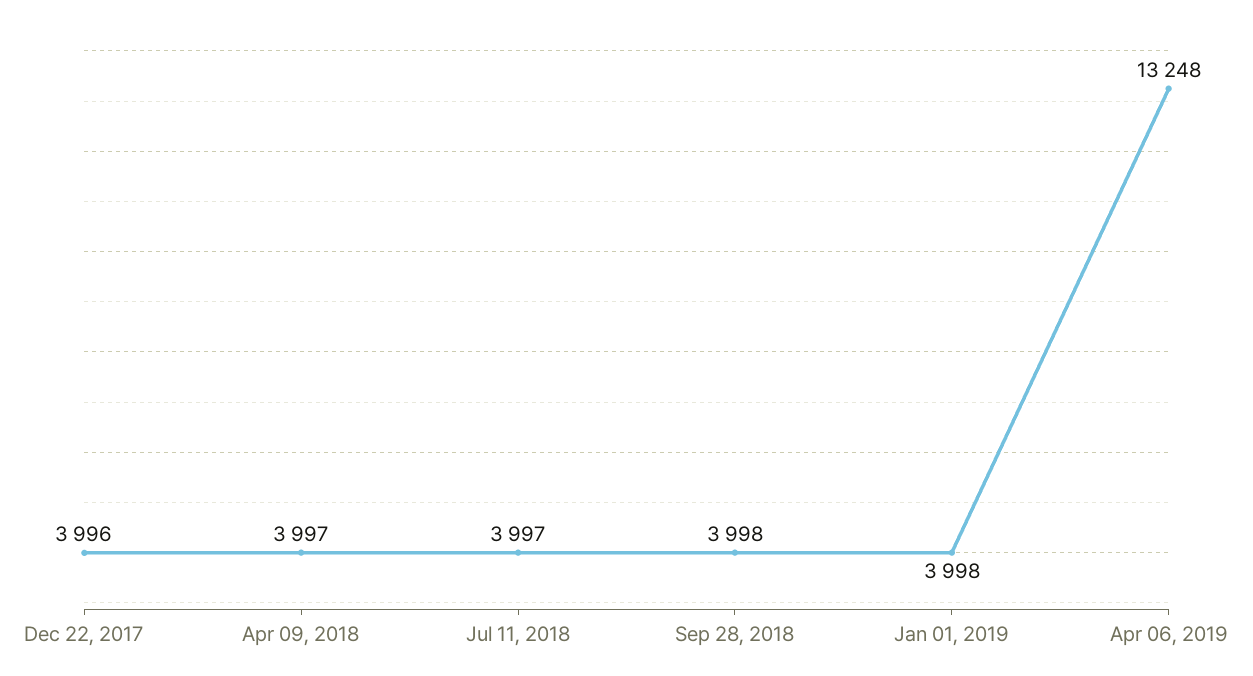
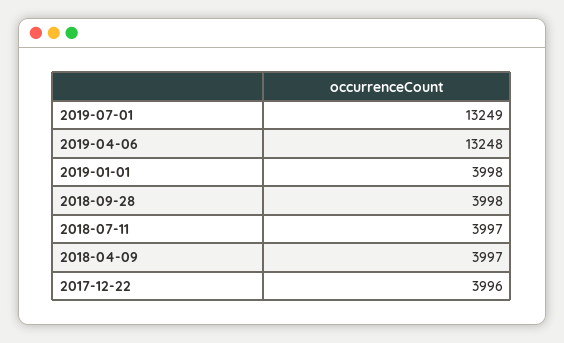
2019-07-01: none -> 13249

